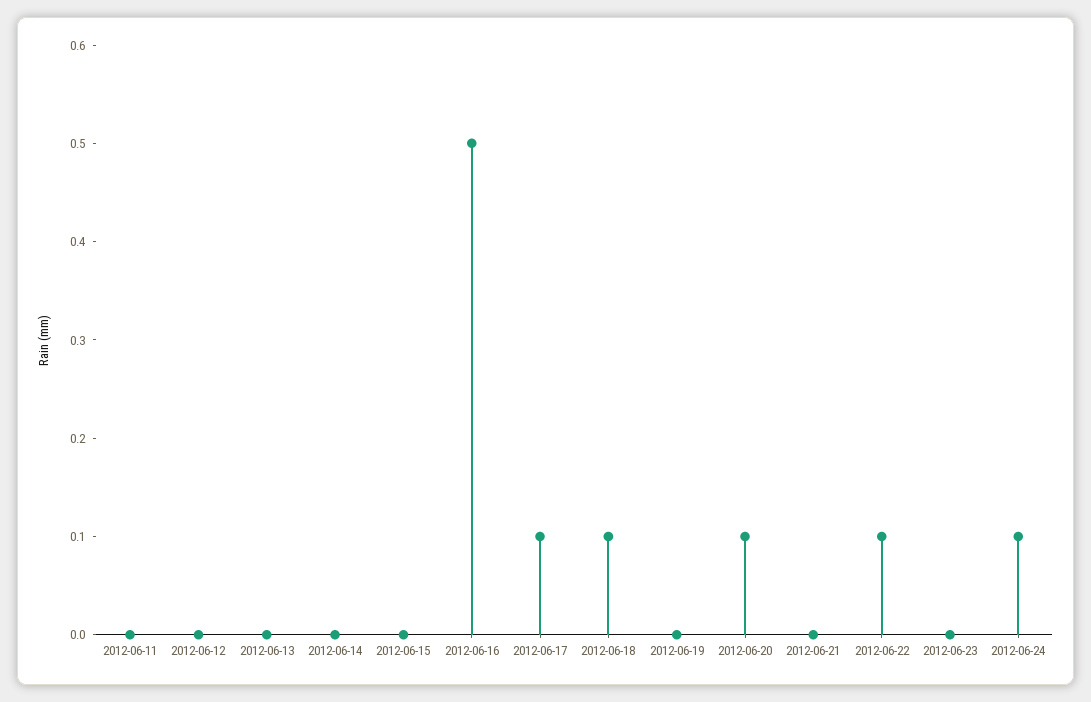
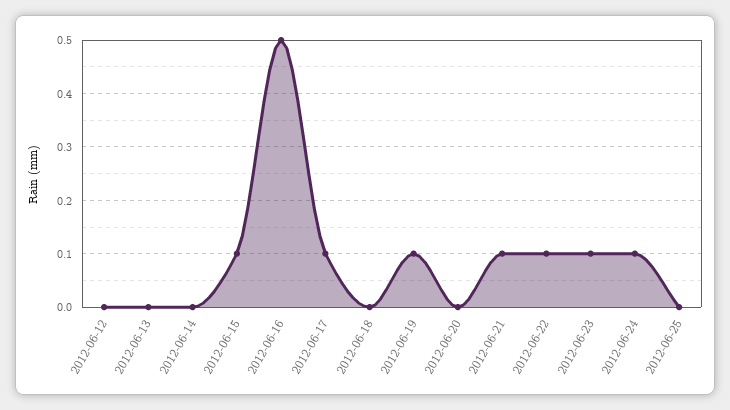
2012-06-11: 0 -> none
2012-06-15: 0 -> 0.1
2012-06-18: 0.1 -> 0
2012-06-19: 0 -> 0.1
2012-06-20: 0.1 -> 0
2012-06-21: 0 -> 0.1
2012-06-23: 0 -> 0.1
2012-06-25: none -> 0

